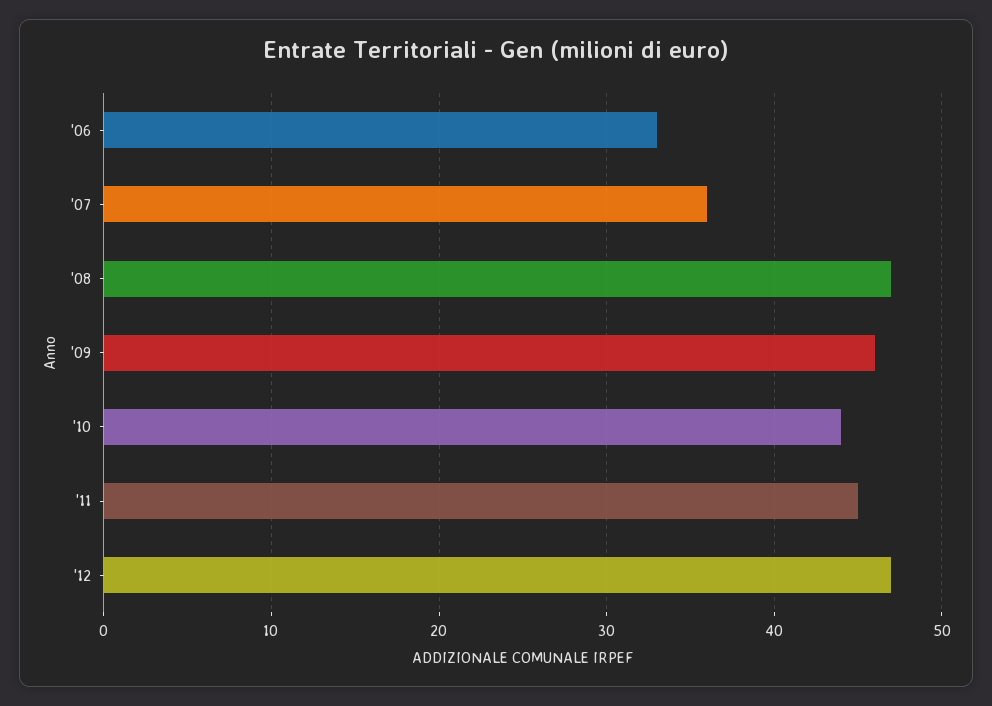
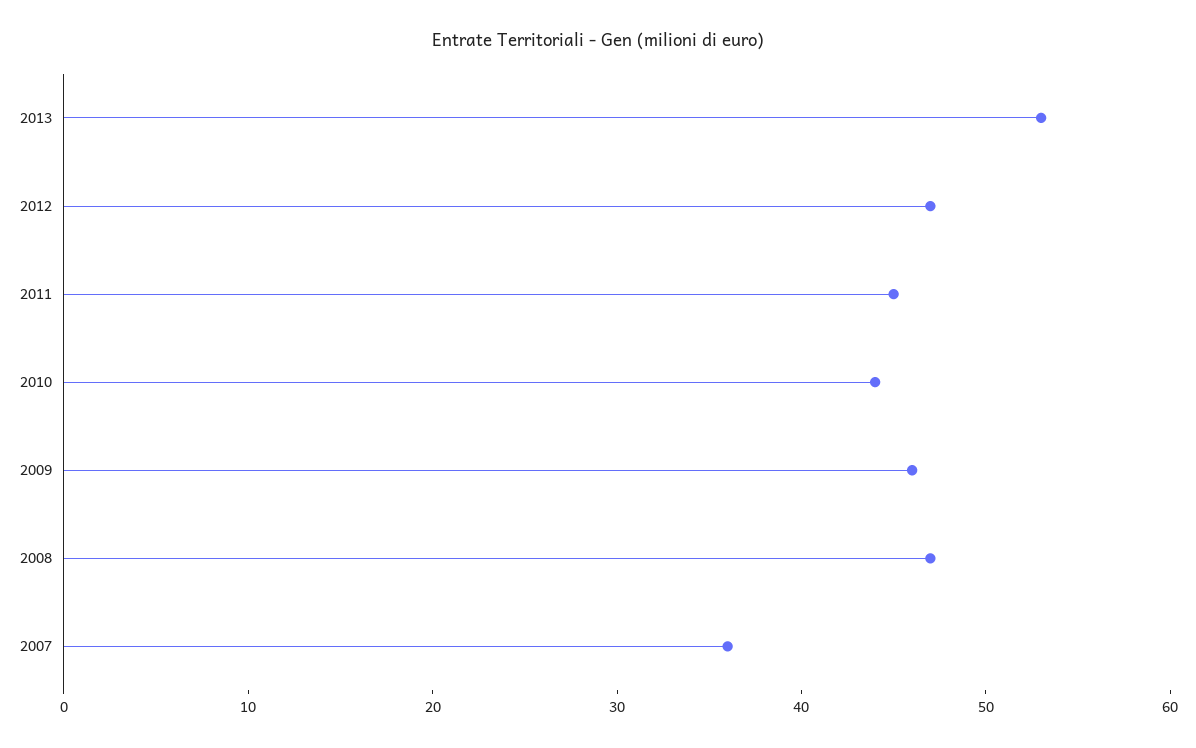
'06: 33 -> none
2013: none -> 53

